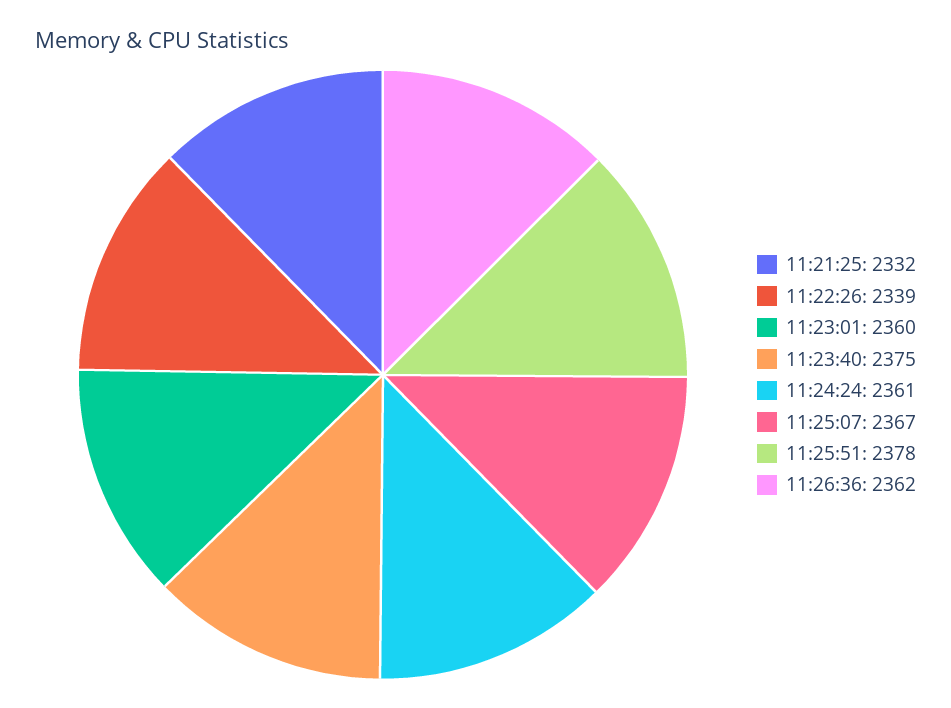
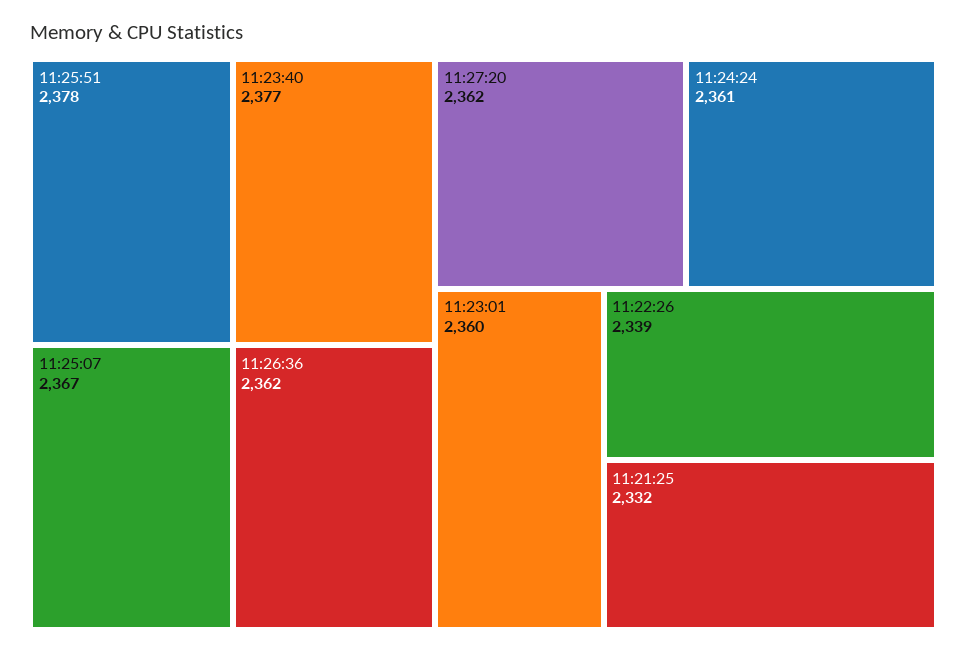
11:23:40: 2375 -> 2377
11:27:20: none -> 2362

